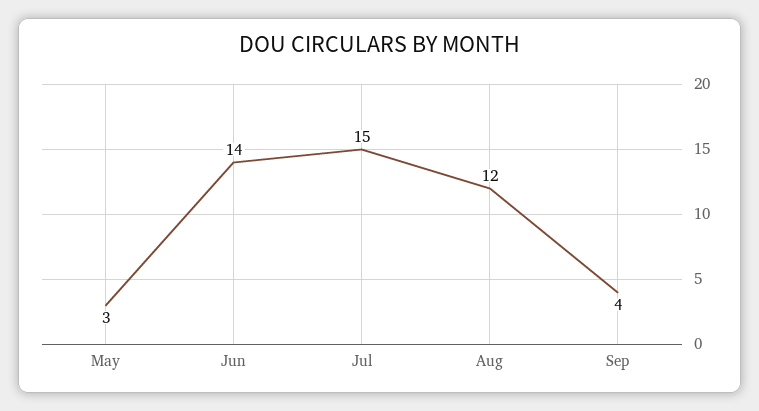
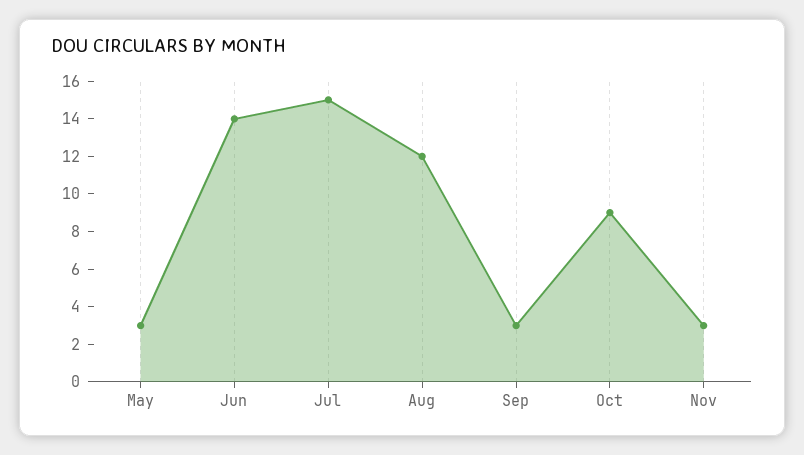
Sep: 4 -> 3
Oct: none -> 9
Nov: none -> 3

